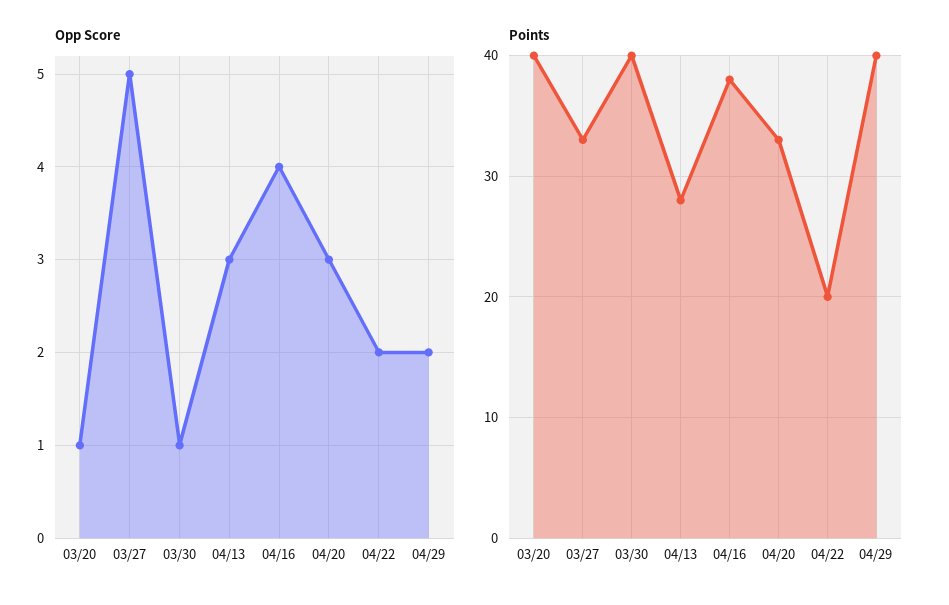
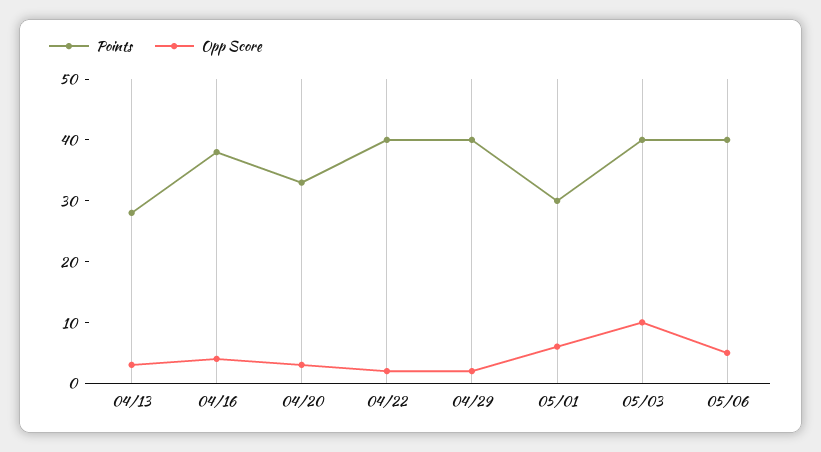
Opp Score, 03/20: 1 -> none
Opp Score, 03/27: 5 -> none
Opp Score, 03/30: 1 -> none
Points, 03/20: 40 -> none
Points, 03/27: 33 -> none
Points, 03/30: 40 -> none
Points, 04/22: 20 -> 40
Points, 05/01: none -> 30
Opp Score, 05/01: none -> 5
Points, 05/03: none -> 40
Opp Score, 05/03: none -> 10
Points, 05/06: none -> 40
Opp Score, 05/06: none -> 5

